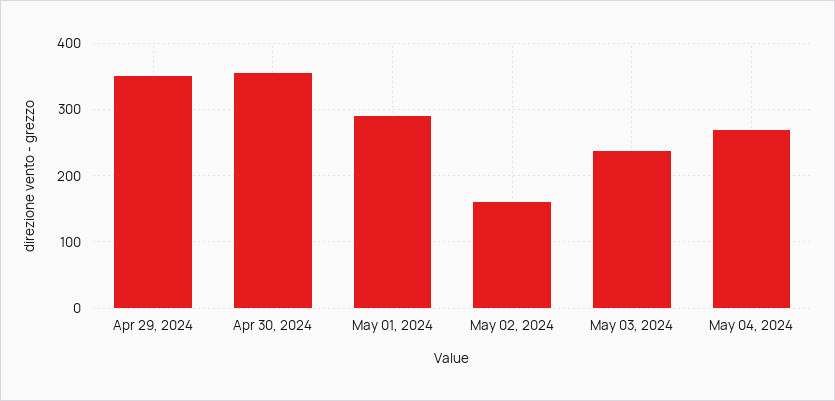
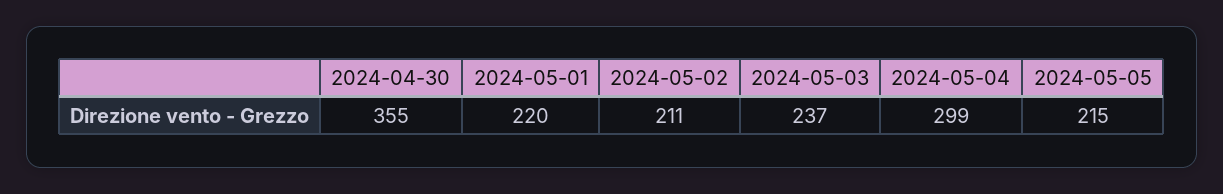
Apr 29, 2024: 350 -> none
May 01, 2024: 290 -> 220
May 02, 2024: 160 -> 211
May 04, 2024: 270 -> 299
2024-05-05: none -> 215

